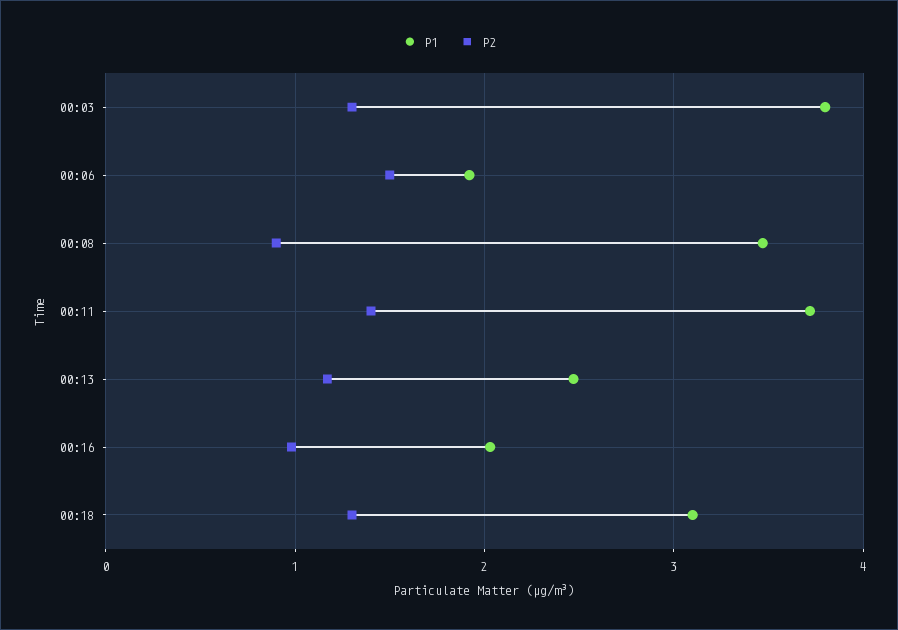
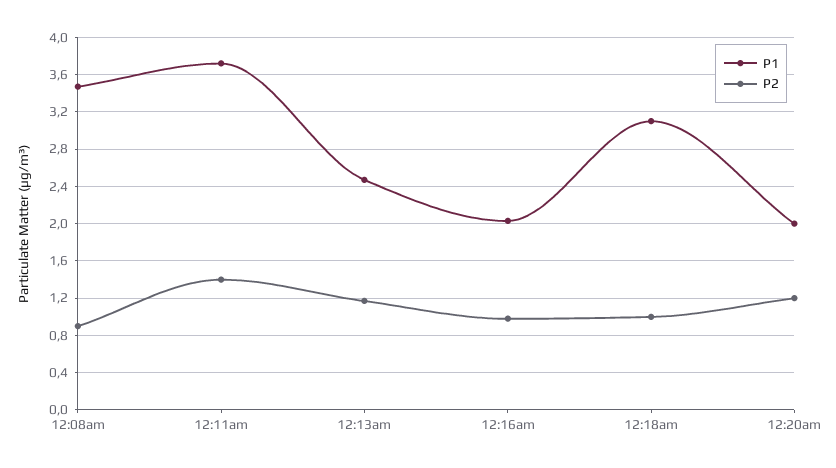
P1, 00:03: 3.8 -> none
P2, 00:03: 1.3 -> none
P1, 00:06: 1.9 -> none
P2, 00:06: 1.5 -> none
P2, 00:18: 1.3 -> 1
P1, 12:20am: none -> 2
P2, 12:20am: none -> 1.2

